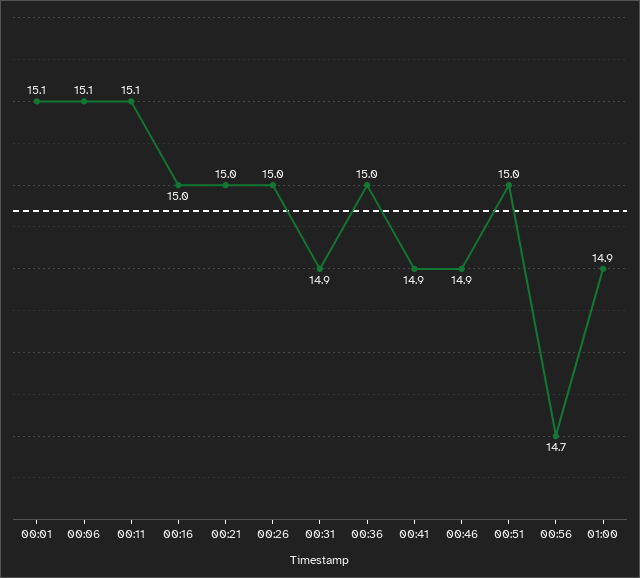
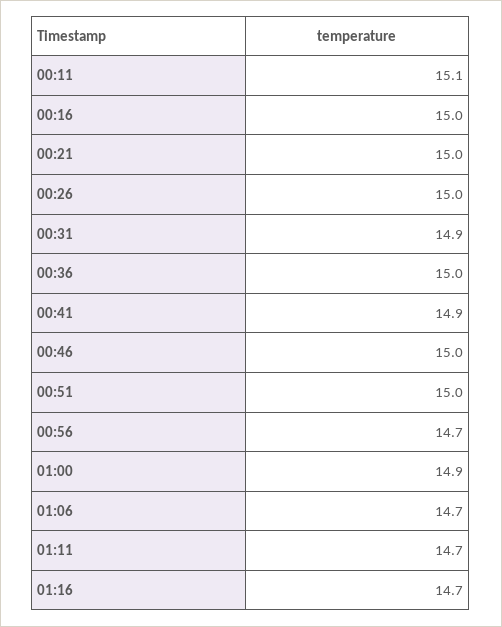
00:01: 15.1 -> none
00:06: 15.1 -> none
00:46: 14.9 -> 15
01:06: none -> 14.7
01:11: none -> 14.7
01:16: none -> 14.7

